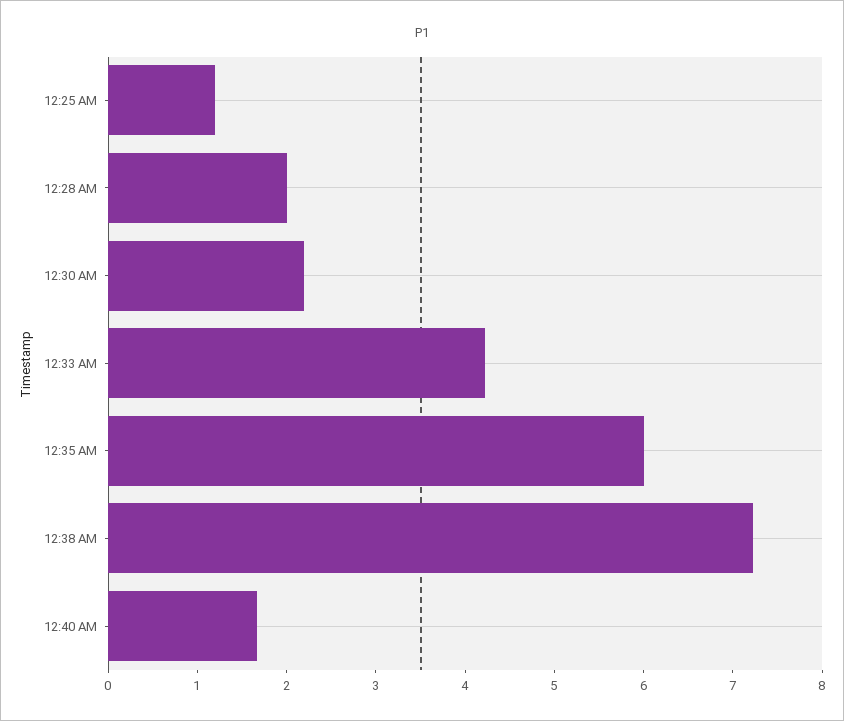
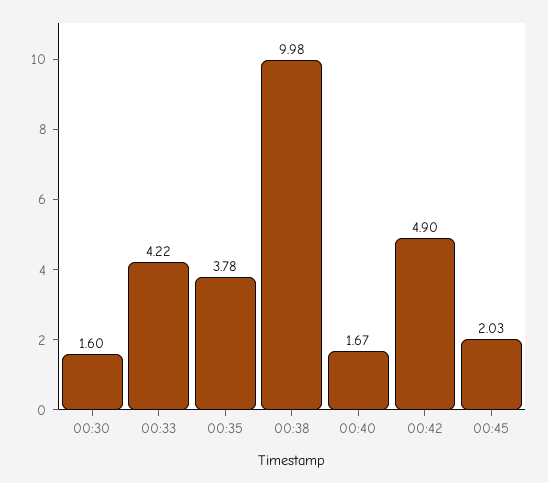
12:25 AM: 1.2 -> none
12:28 AM: 2 -> none
12:30 AM: 2.2 -> 1.6
12:35 AM: 6 -> 3.78
12:38 AM: 7.2 -> 9.98
00:42: none -> 4.9
00:45: none -> 2.03

